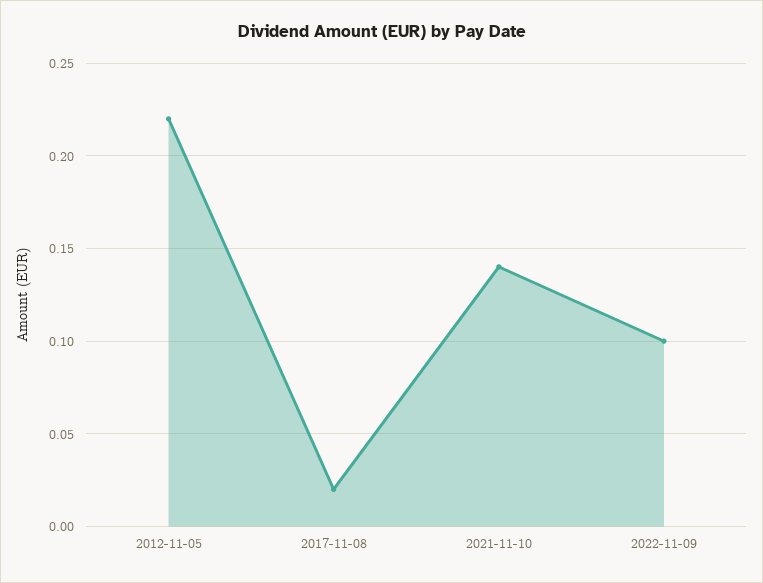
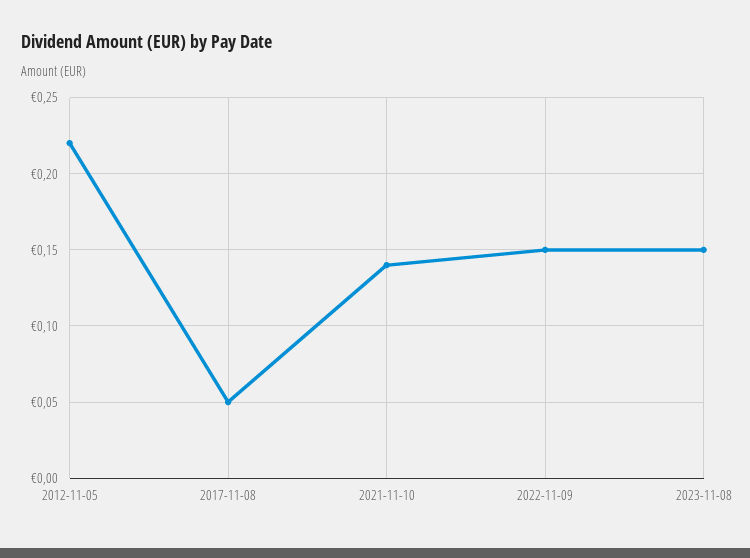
2017-11-08: 0.02 -> 0.05
2022-11-09: 0.1 -> 0.15
2023-11-08: none -> 0.15

